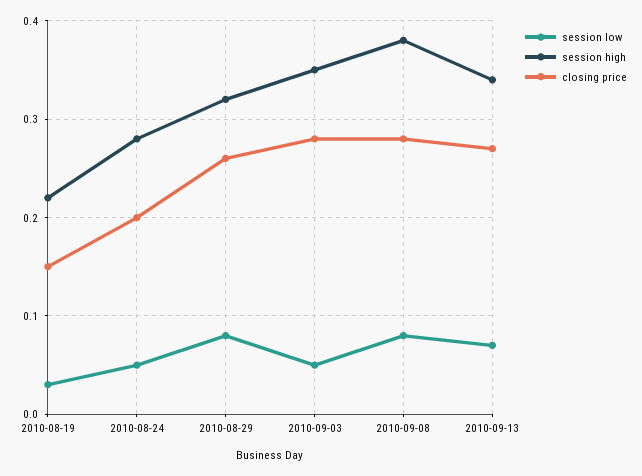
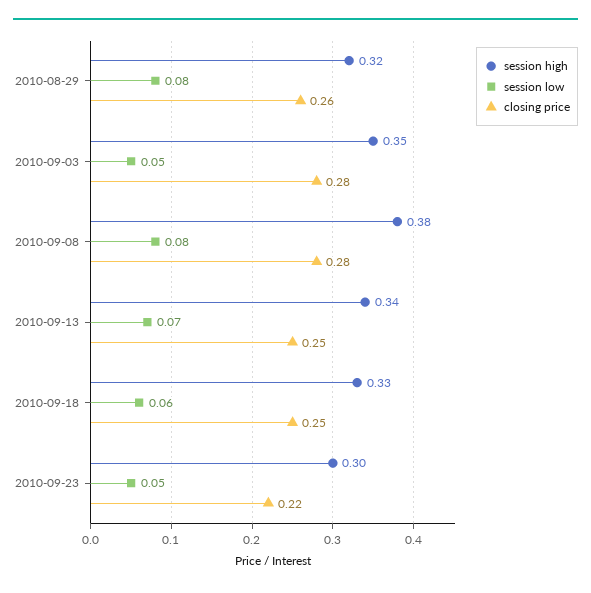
session low, 2010-08-19: 0.03 -> none
session high, 2010-08-19: 0.22 -> none
closing price, 2010-08-19: 0.15 -> none
session low, 2010-08-24: 0.05 -> none
session high, 2010-08-24: 0.28 -> none
closing price, 2010-08-24: 0.2 -> none
closing price, 2010-09-13: 0.27 -> 0.25
session high, 2010-09-18: none -> 0.33
session low, 2010-09-18: none -> 0.06
closing price, 2010-09-18: none -> 0.25
session high, 2010-09-23: none -> 0.3
session low, 2010-09-23: none -> 0.05
closing price, 2010-09-23: none -> 0.22

